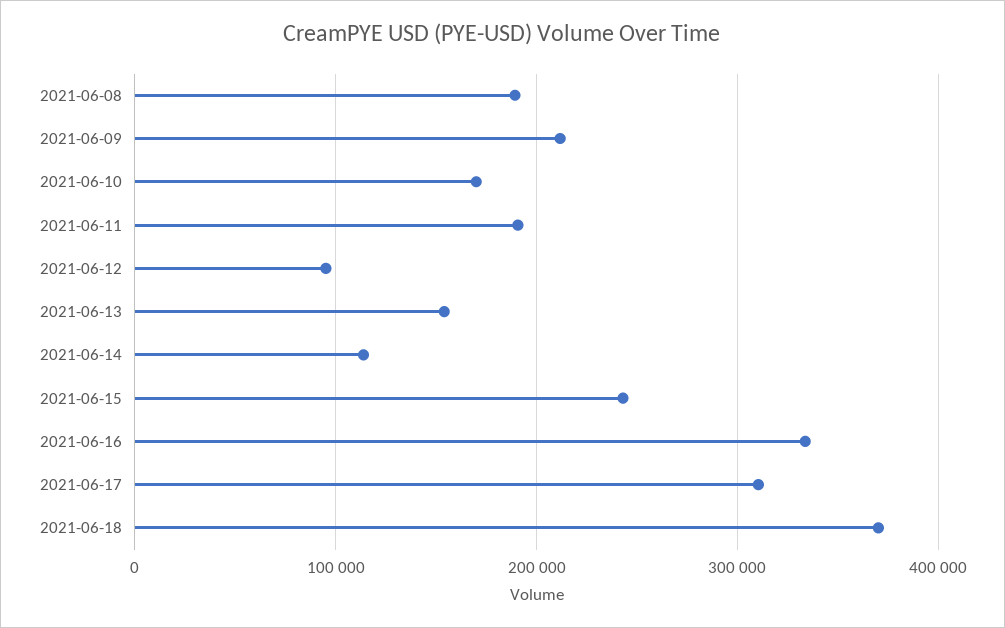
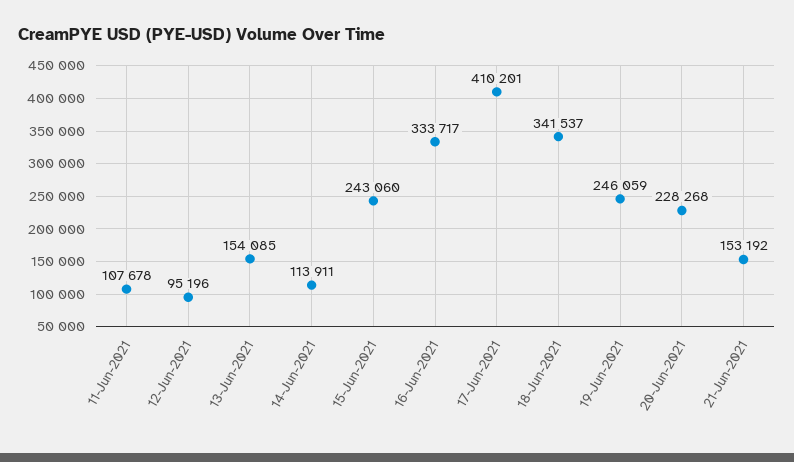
2021-06-08: 190000 -> none
2021-06-09: 210000 -> none
2021-06-10: 170000 -> none
2021-06-11: 190000 -> 107678
2021-06-17: 310000 -> 410201
2021-06-18: 370000 -> 341537
19-Jun-2021: none -> 246059
20-Jun-2021: none -> 228268
21-Jun-2021: none -> 153192

